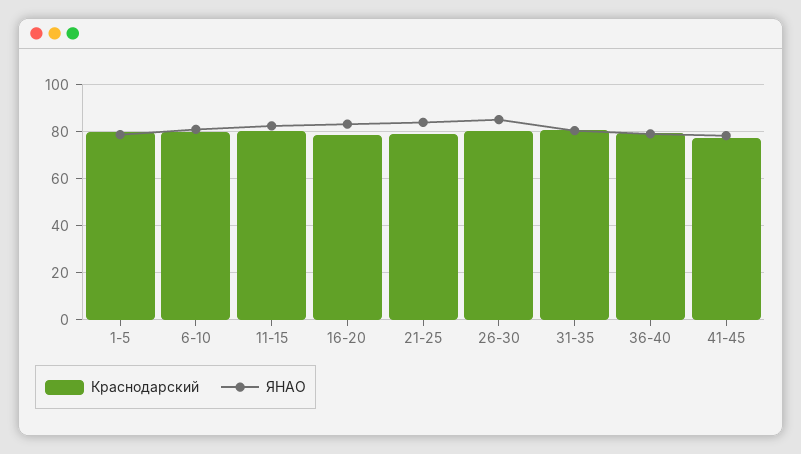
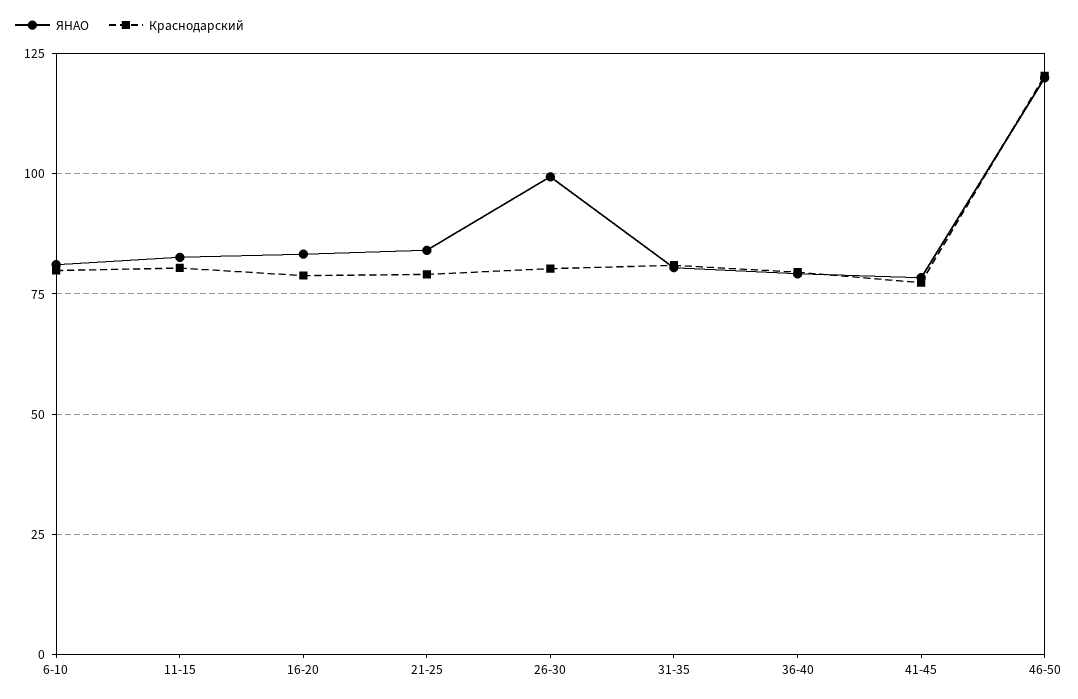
Краснодарский, 1-5: 80 -> none
ЯНАО, 1-5: 80 -> none
ЯНАО, 26-30: 85 -> 100
ЯНАО, 46-50: none -> 120
Краснодарский, 46-50: none -> 120

